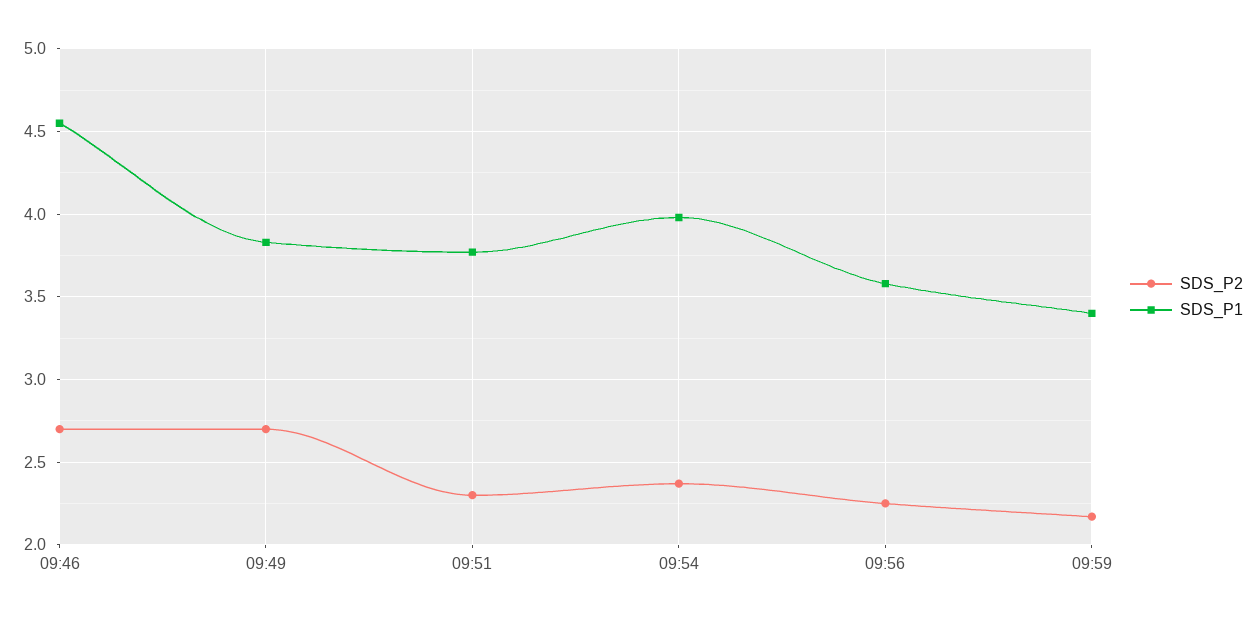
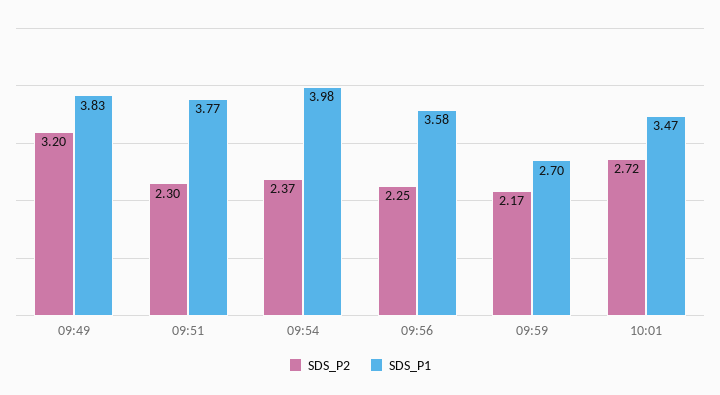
SDS_P2, 09:46: 2.7 -> none
SDS_P1, 09:46: 4.55 -> none
SDS_P2, 09:49: 2.7 -> 3.2
SDS_P1, 09:59: 3.4 -> 2.7
SDS_P2, 10:01: none -> 2.72
SDS_P1, 10:01: none -> 3.47

